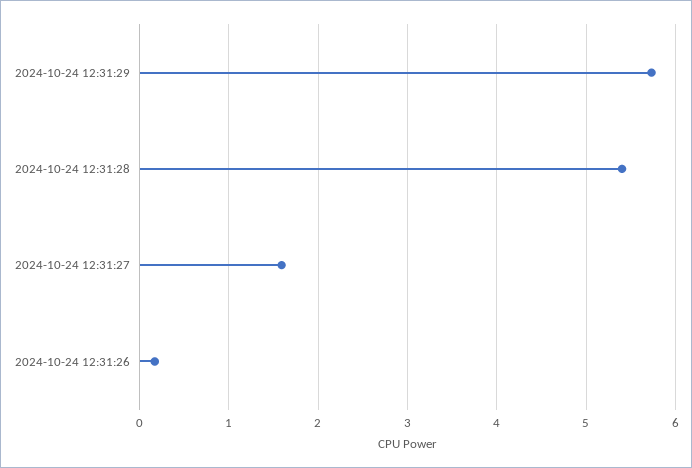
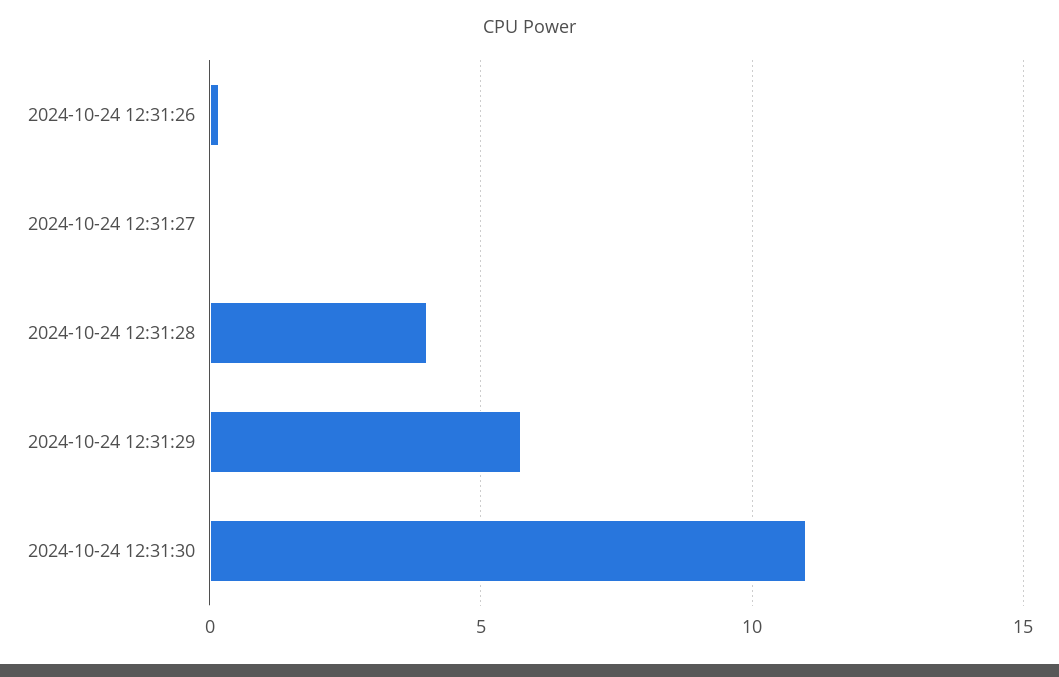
2024-10-24 12:31:28: 5.4 -> 4
2024-10-24 12:31:27: 1.6 -> 0
2024-10-24 12:31:30: none -> 11

